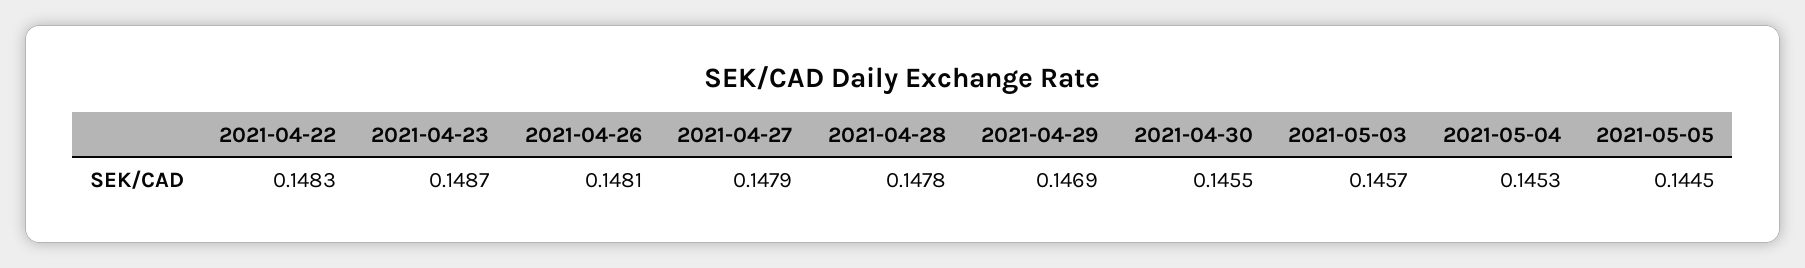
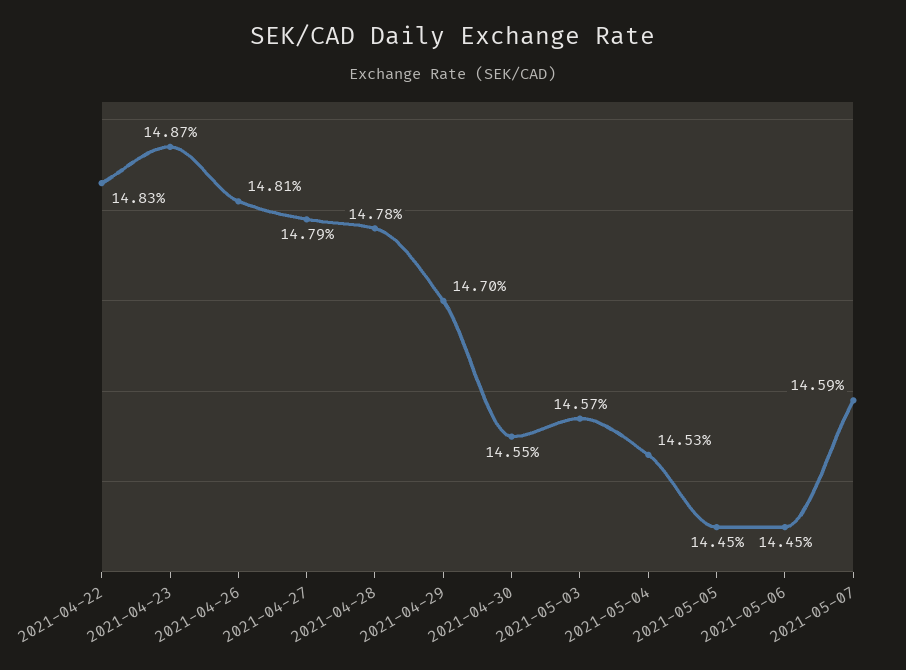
2021-04-29: 0.1469 -> 0.147
2021-05-06: none -> 0.1445
2021-05-07: none -> 0.1459

